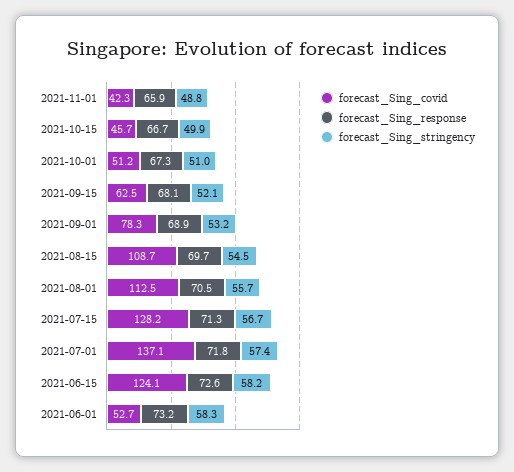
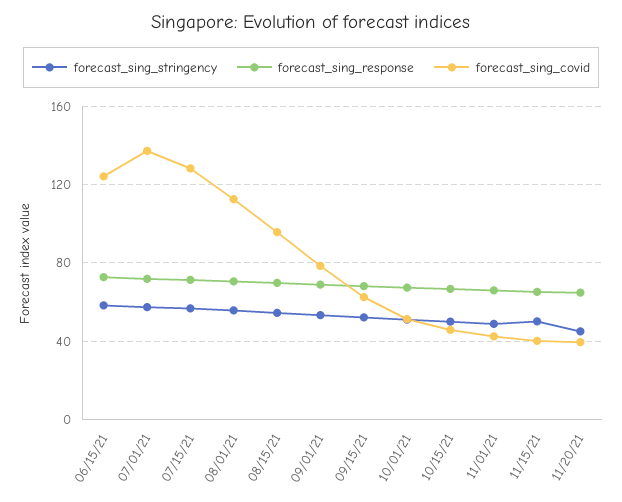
forecast_Sing_covid, 2021-08-15: 108.7 -> 95
forecast_Sing_covid, 2021-06-01: 52.7 -> none
forecast_Sing_response, 2021-06-01: 73.2 -> none
forecast_Sing_stringency, 2021-06-01: 58.3 -> none
forecast_Sing_stringency, 11/15/21: none -> 50
forecast_Sing_response, 11/15/21: none -> 65
forecast_Sing_covid, 11/15/21: none -> 40
forecast_Sing_stringency, 11/20/21: none -> 45
forecast_Sing_response, 11/20/21: none -> 65
forecast_Sing_covid, 11/20/21: none -> 40

